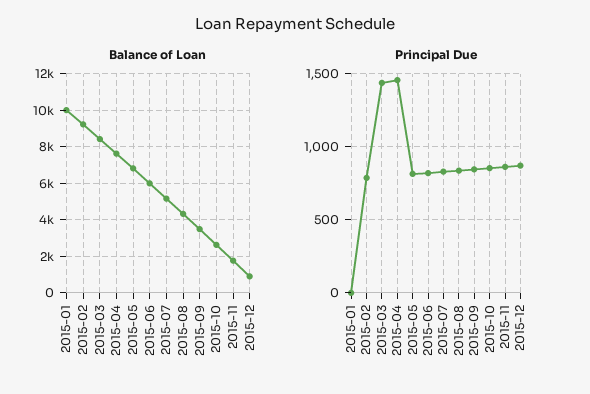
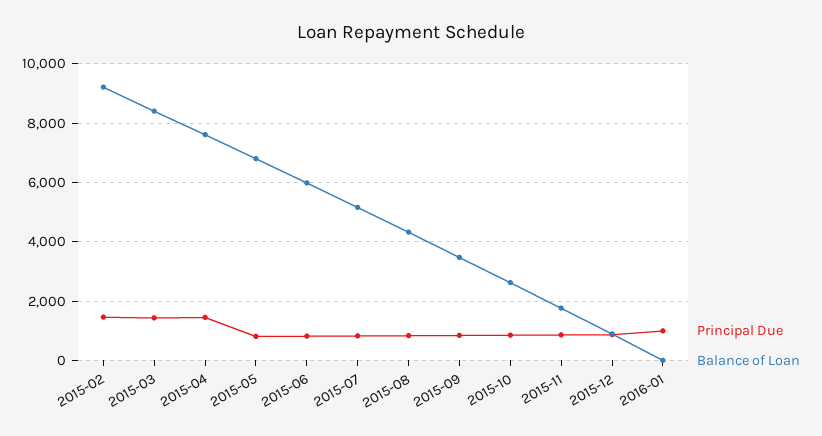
Balance of Loan, 2015-01: 10000 -> none
Principal Due, 2015-01: 0 -> none
Principal Due, 2015-02: 800 -> 1500
Principal Due, 2016-01: none -> 1000
Balance of Loan, 2016-01: none -> 0

